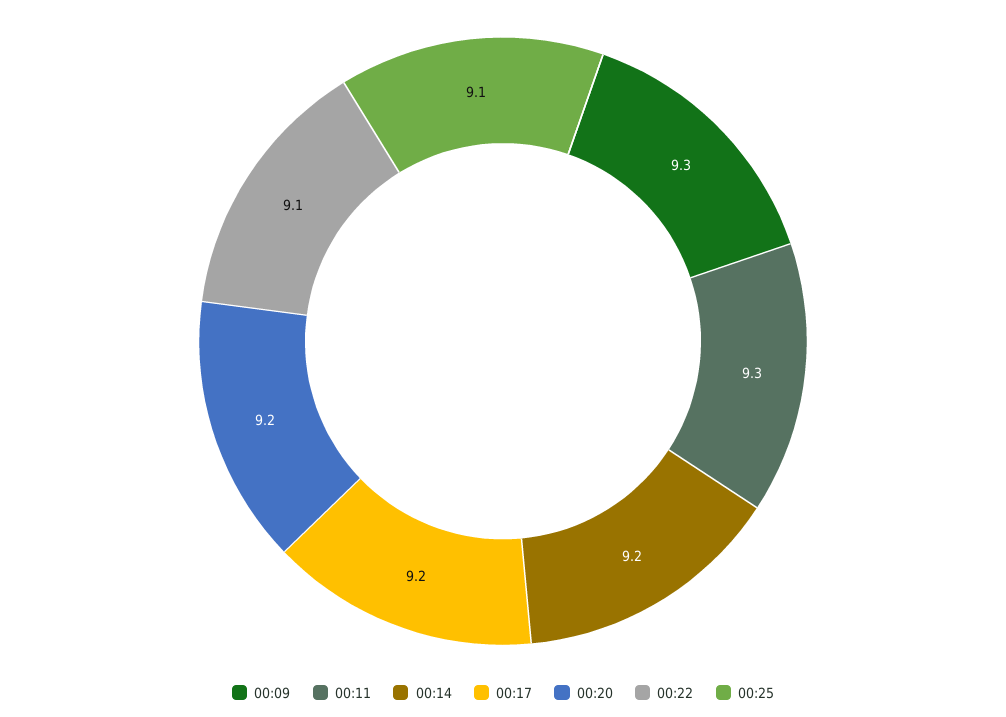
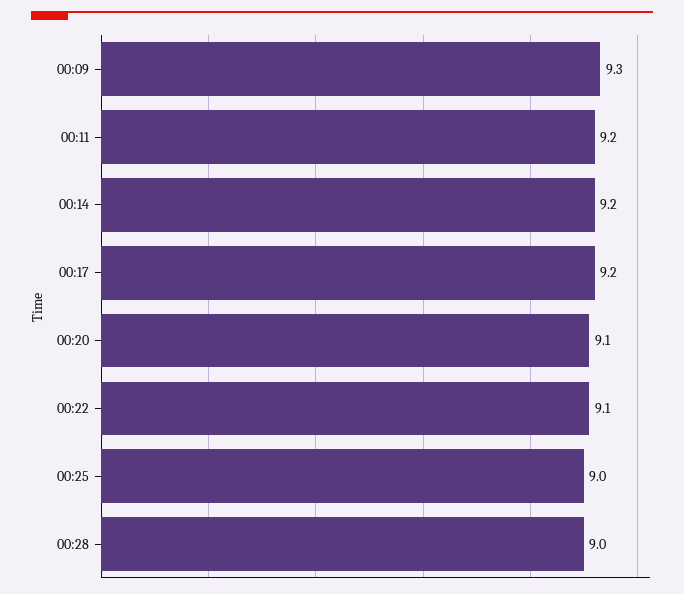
00:11: 9.3 -> 9.2
00:20: 9.2 -> 9.1
00:25: 9.1 -> 9
00:28: none -> 9

